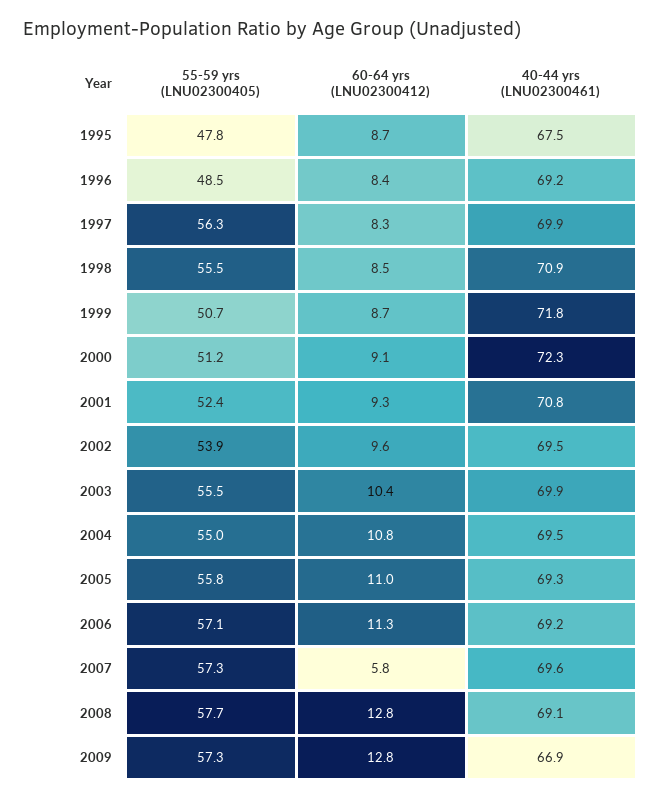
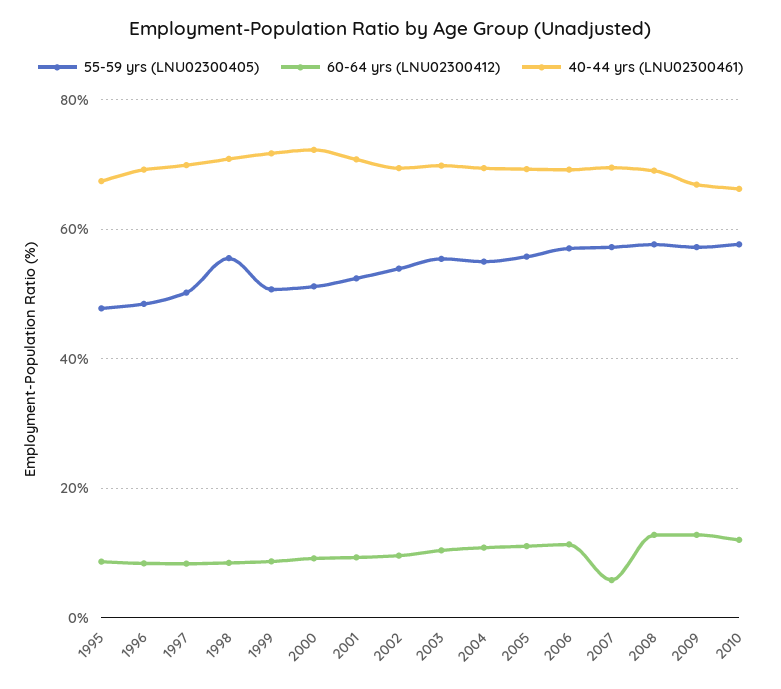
55-59 yrs (LNU02300405), 1997: 56.3 -> 50
55-59 yrs (LNU02300405), 2010: none -> 58
60-64 yrs (LNU02300412), 2010: none -> 12
40-44 yrs (LNU02300461), 2010: none -> 66

